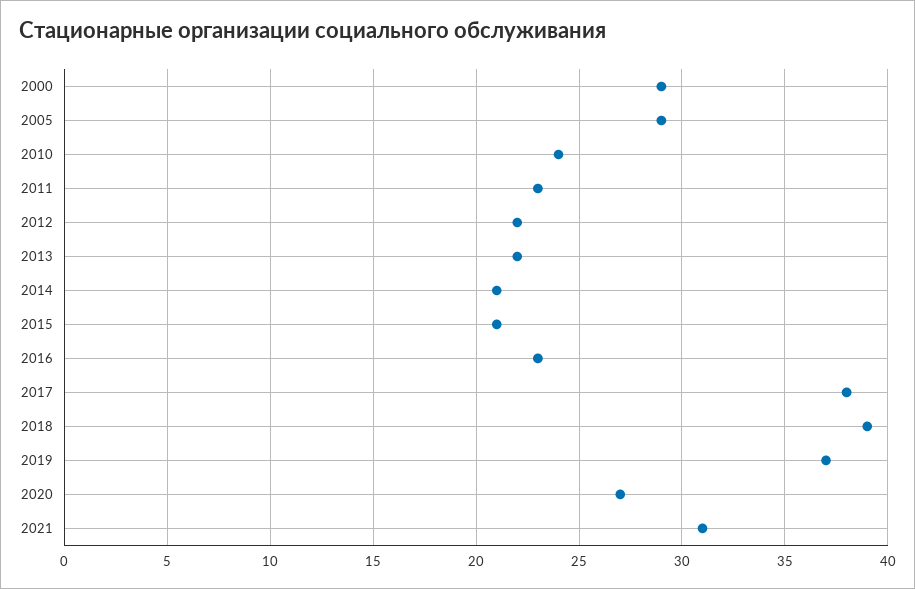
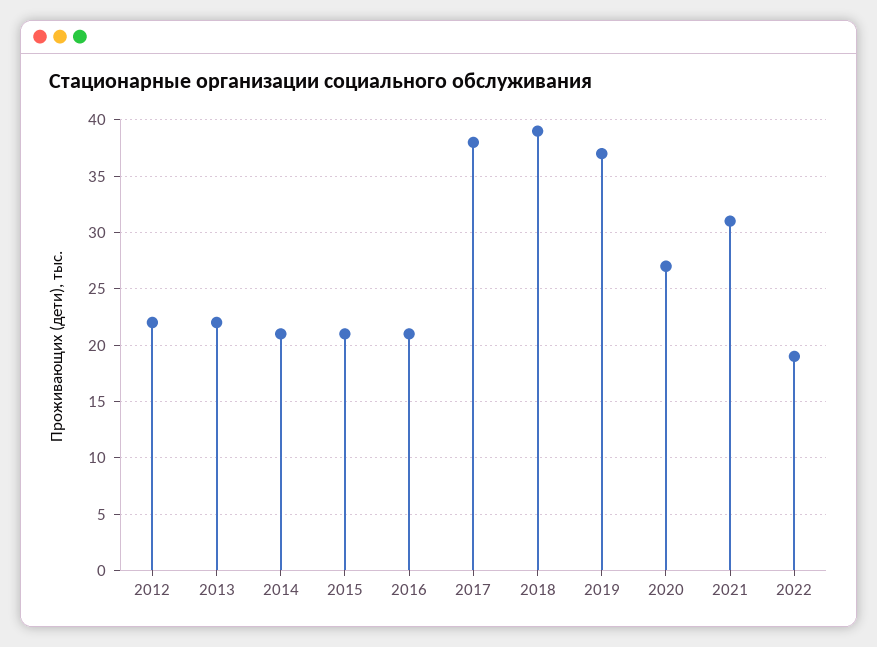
2000: 29 -> none
2005: 29 -> none
2010: 24 -> none
2011: 23 -> none
2016: 23 -> 21
2022: none -> 19

